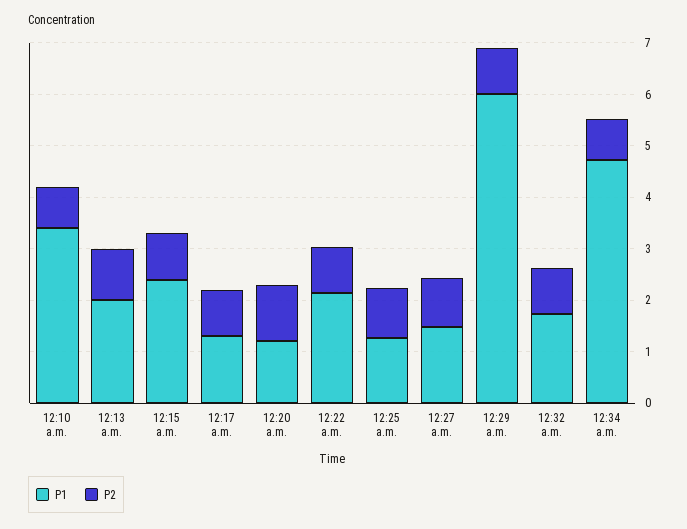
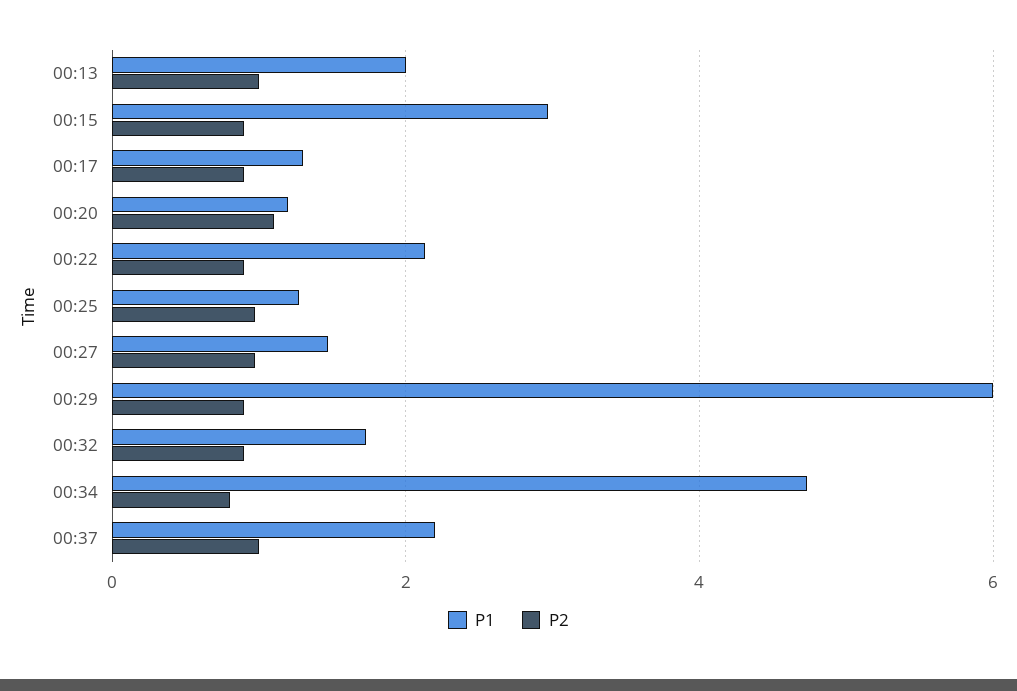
P1, 12:10 a.m.: 3.4 -> none
P2, 12:10 a.m.: 0.8 -> none
P1, 12:15 a.m.: 2.4 -> 3
P1, 00:37: none -> 2.2
P2, 00:37: none -> 1

